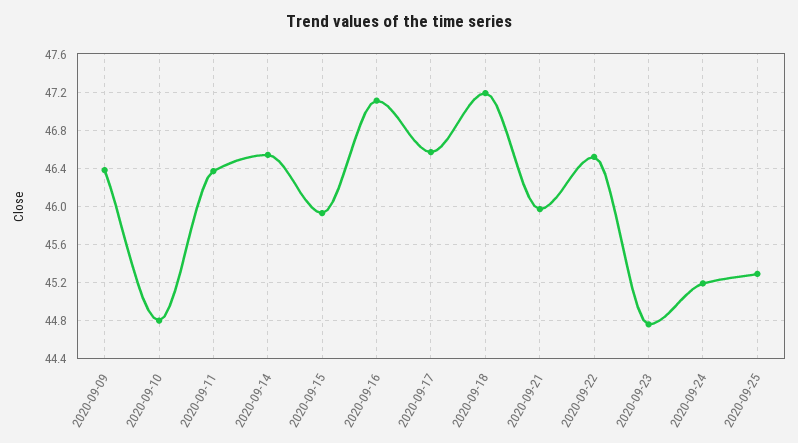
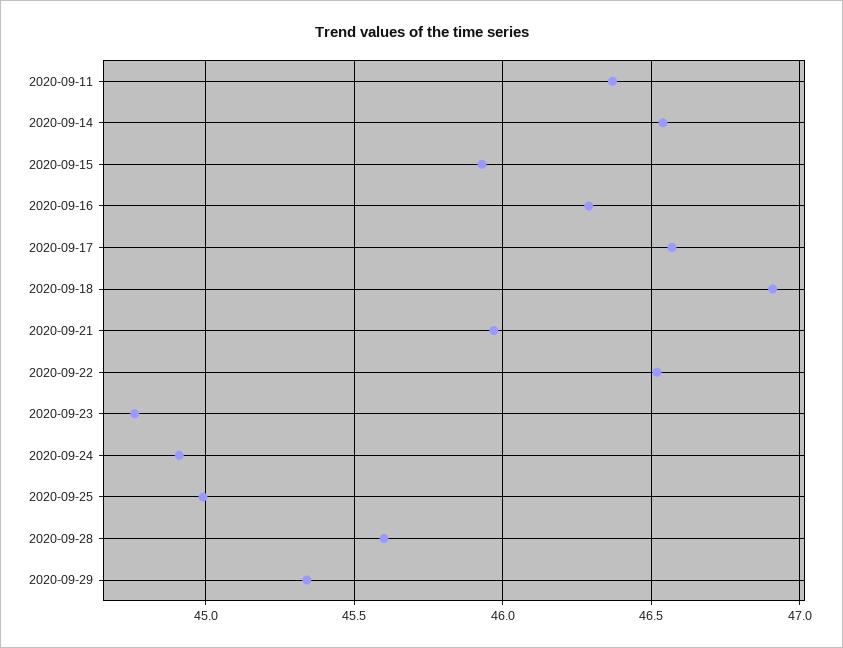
2020-09-09: 46.4 -> none
2020-09-10: 44.8 -> none
2020-09-16: 47.1 -> 46.3
2020-09-18: 47.2 -> 46.9
2020-09-24: 45.2 -> 44.9
2020-09-25: 45.3 -> 45
2020-09-28: none -> 45.6
2020-09-29: none -> 45.35

